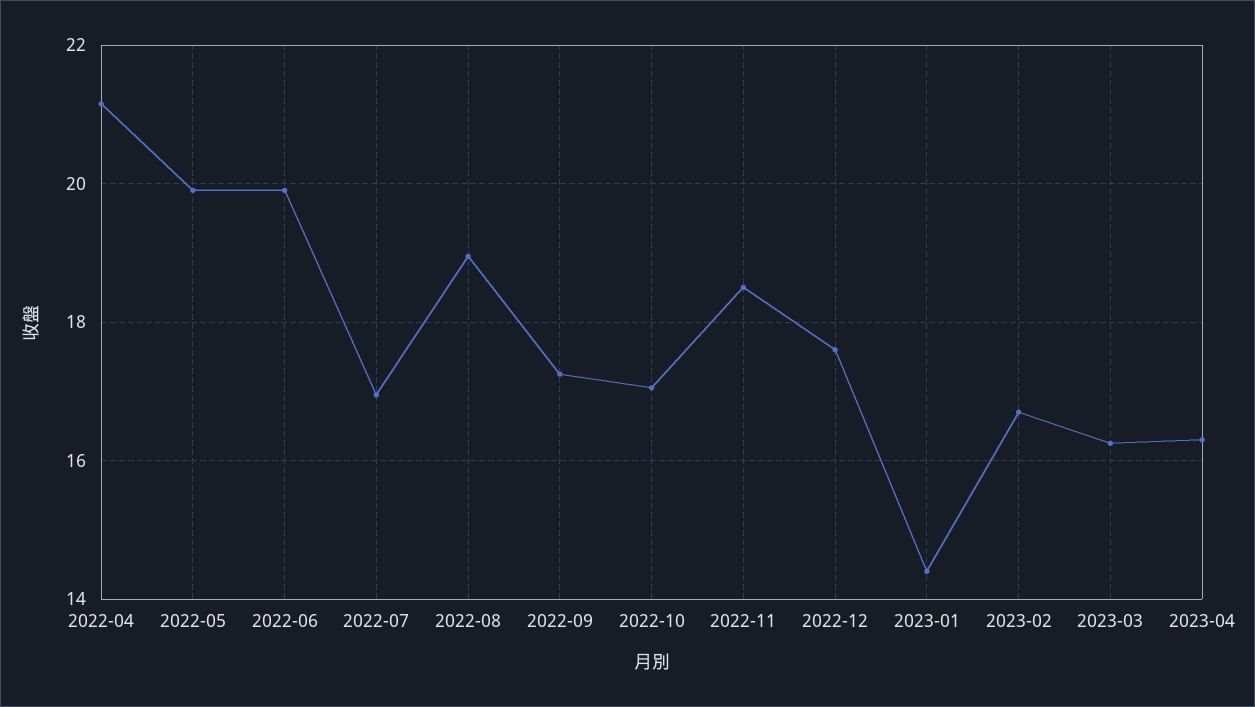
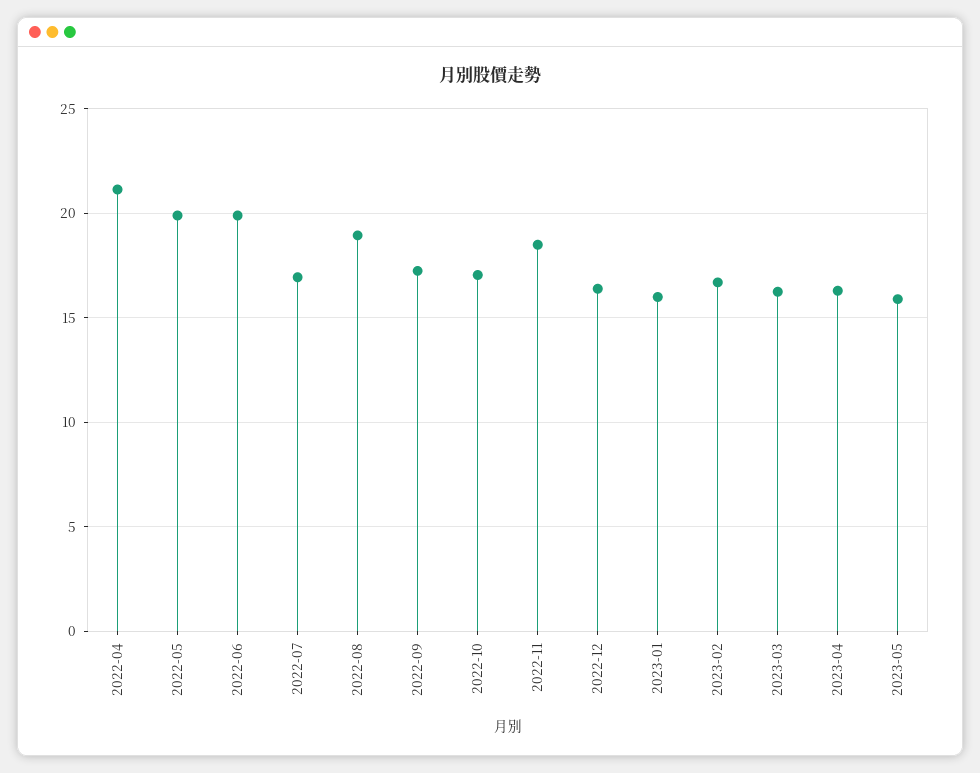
2022-12: 17.6 -> 16.5
2023-01: 14.4 -> 16
2023-05: none -> 16

